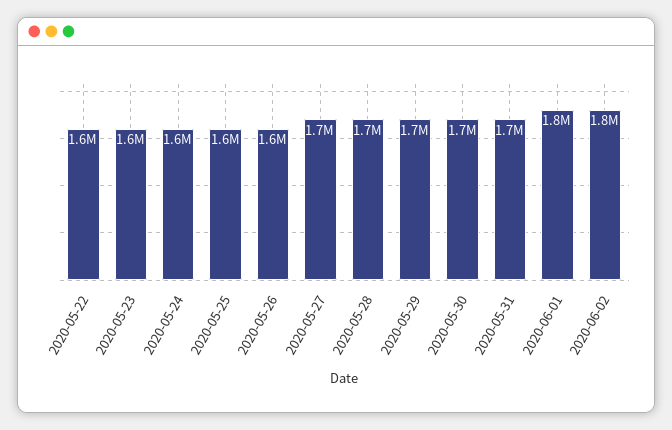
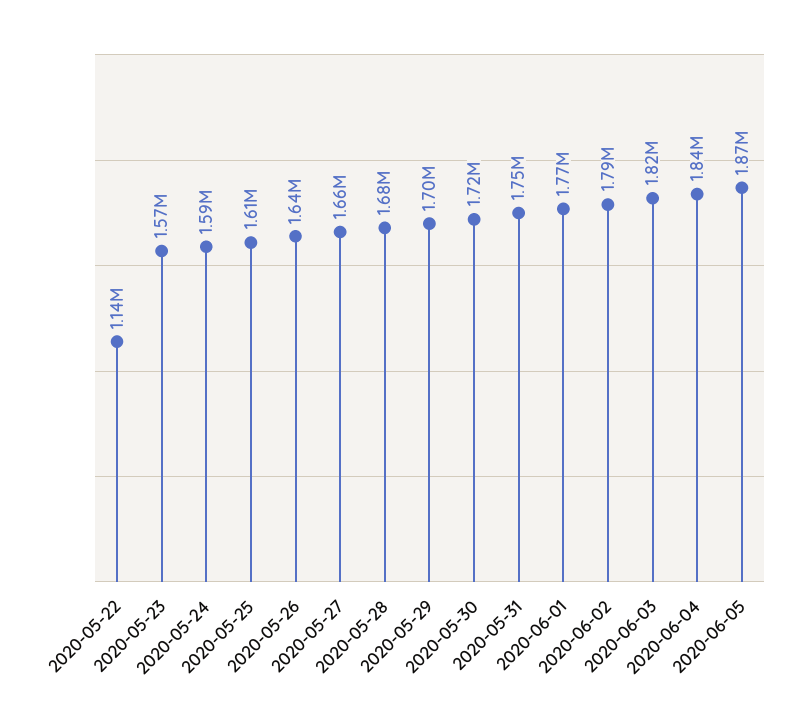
2020-05-22: 1600000 -> 1140000
2020-06-03: none -> 1820000
2020-06-04: none -> 1840000
2020-06-05: none -> 1870000

